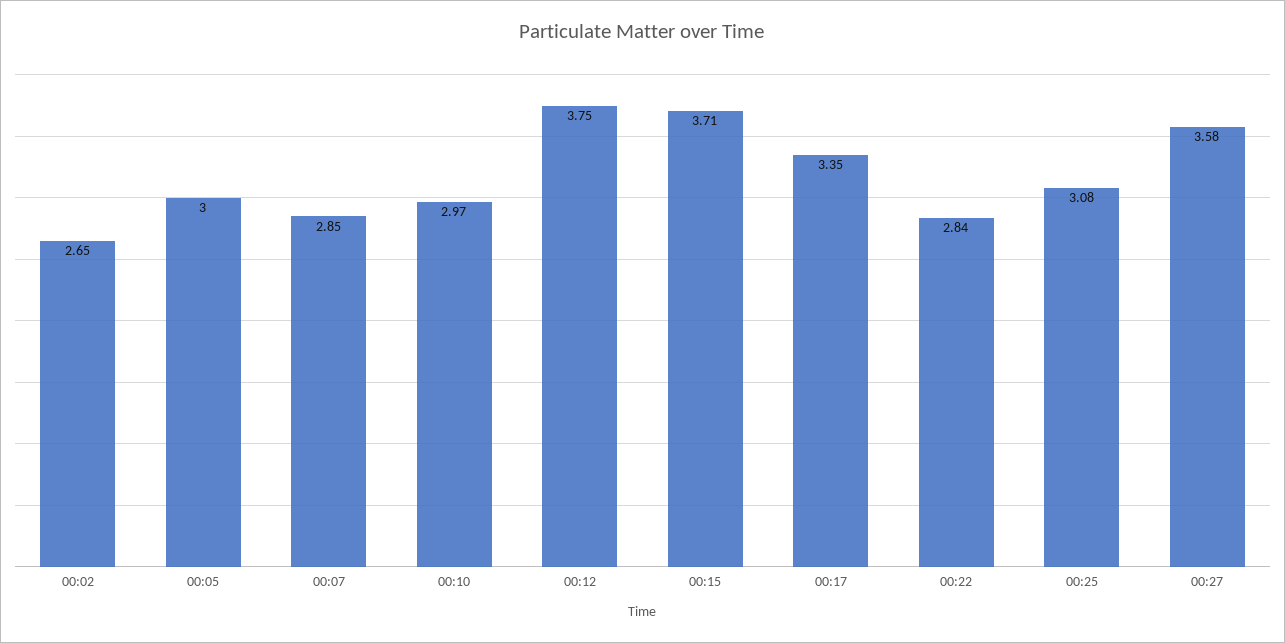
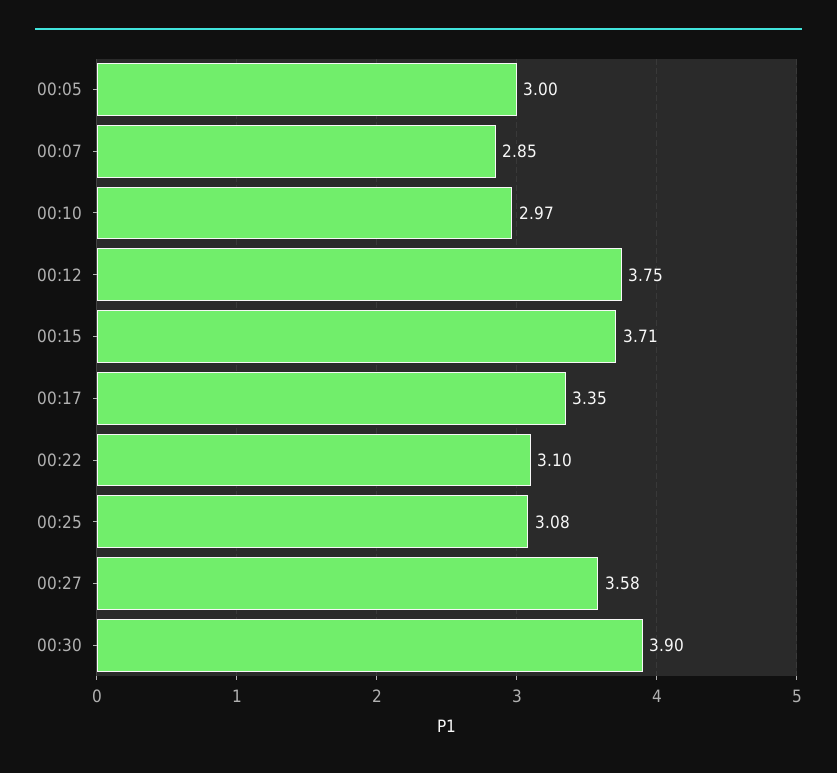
00:02: 2.65 -> none
00:22: 2.84 -> 3.1
00:30: none -> 3.9

